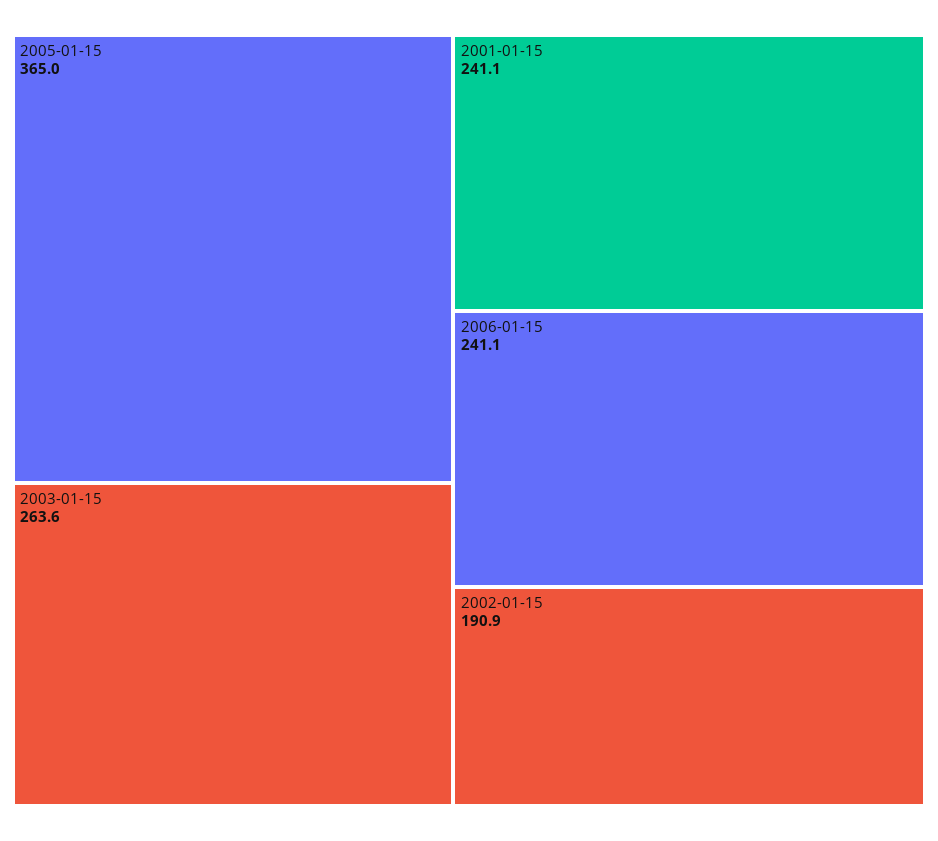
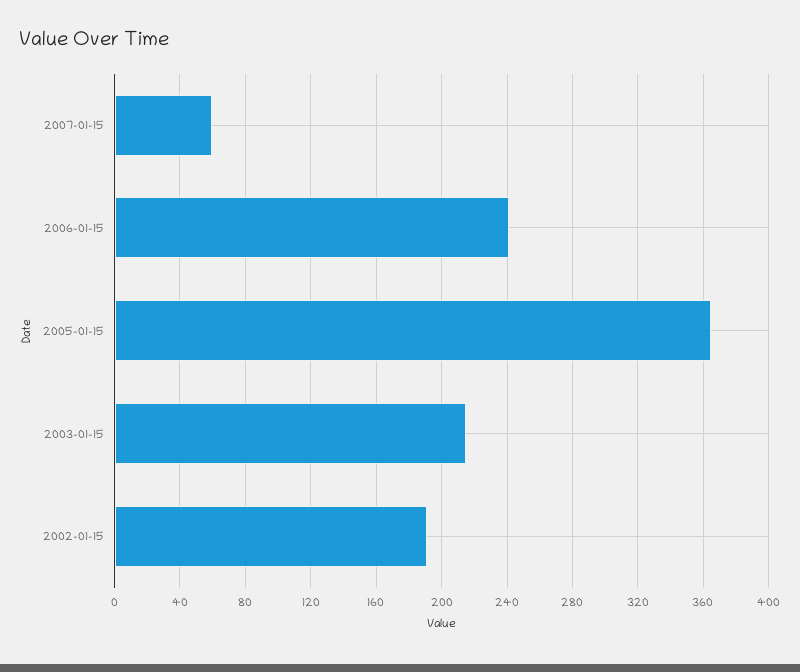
2003-01-15: 263.6 -> 215
2001-01-15: 241.1 -> none
2007-01-15: none -> 60

